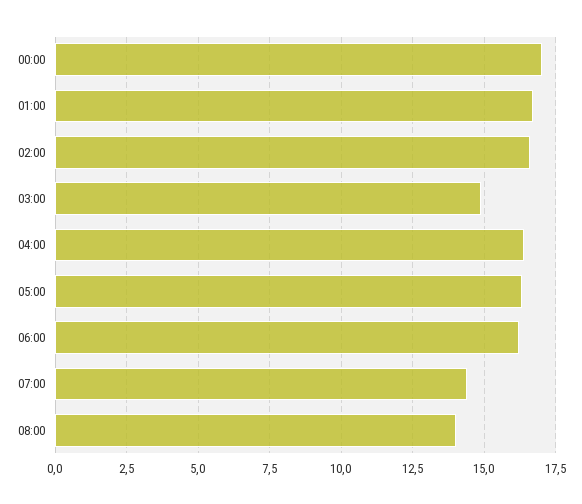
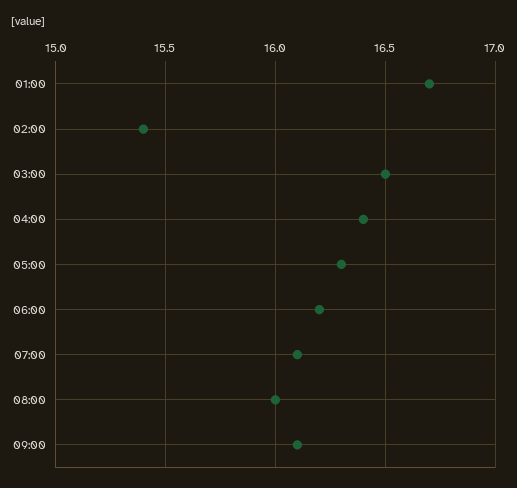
00:00: 17 -> none
02:00: 16.5 -> 15.4
03:00: 15 -> 16.5
07:00: 14.5 -> 16.1
08:00: 14 -> 16
09:00: none -> 16.1

